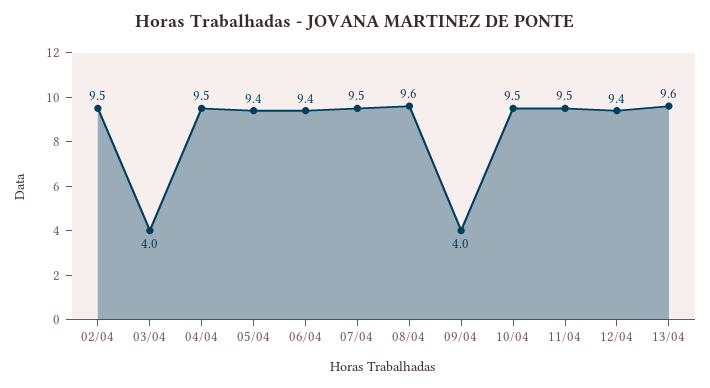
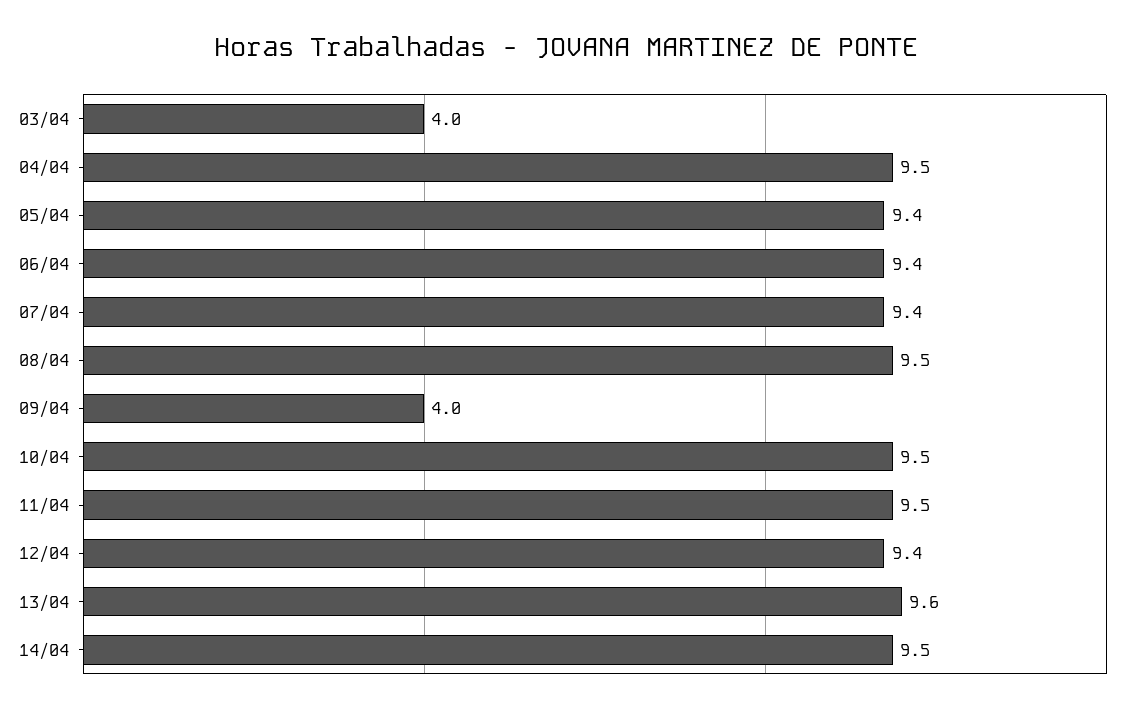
02/04: 9.5 -> none
07/04: 9.5 -> 9.4
08/04: 9.6 -> 9.5
14/04: none -> 9.5

